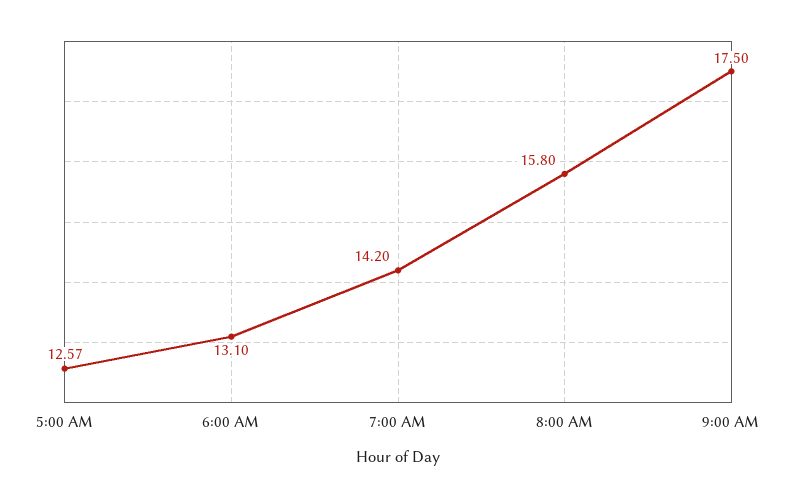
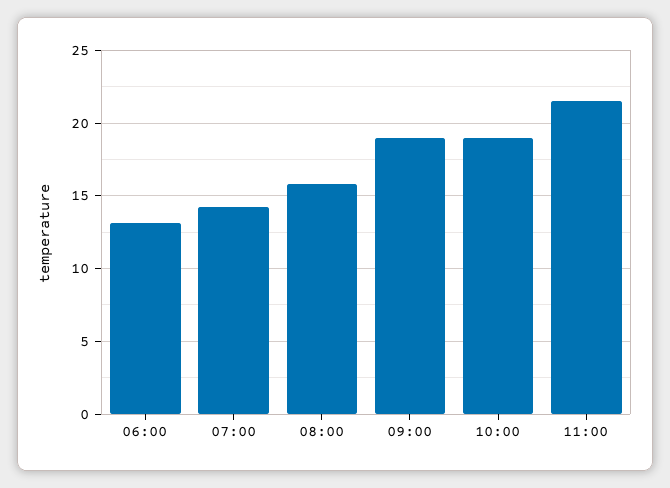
5:00 AM: 12.57 -> none
9:00 AM: 17.5 -> 19
10:00: none -> 19
11:00: none -> 21.5

